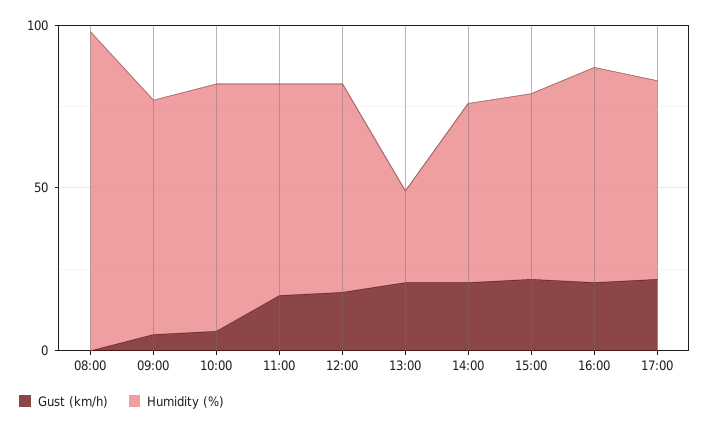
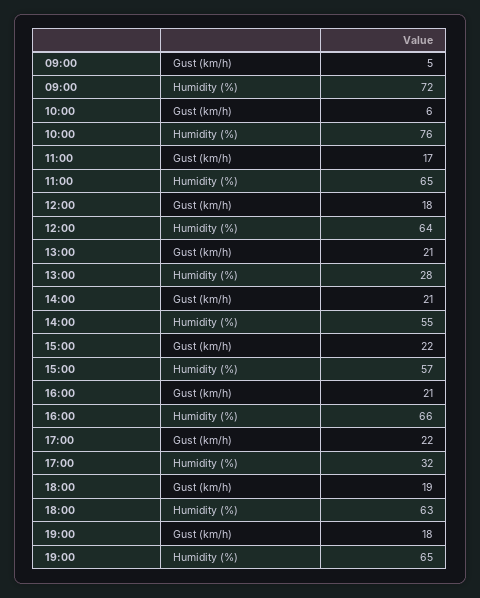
Gust (km/h), 08:00: 0 -> none
Humidity (%), 08:00: 100 -> none
Humidity (%), 17:00: 60 -> 32
Gust (km/h), 18:00: none -> 19
Humidity (%), 18:00: none -> 63
Gust (km/h), 19:00: none -> 18
Humidity (%), 19:00: none -> 65

